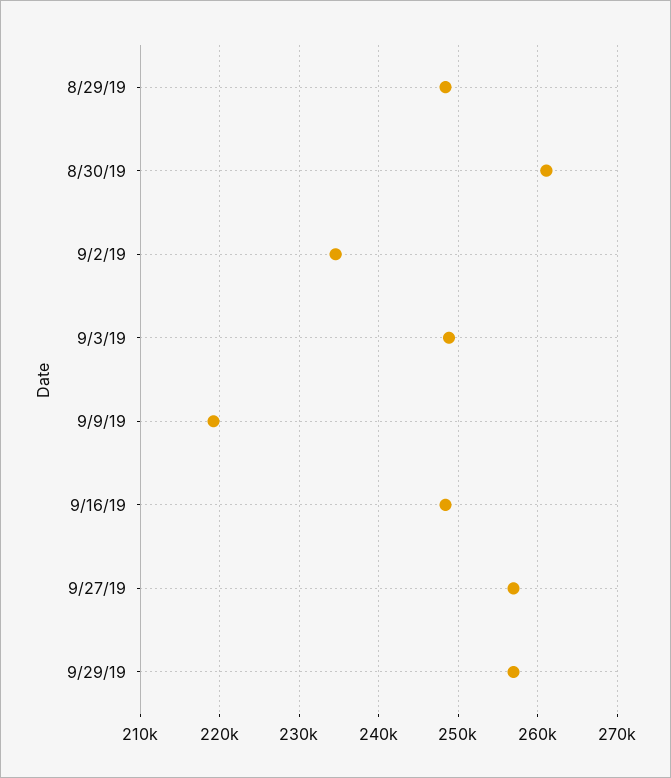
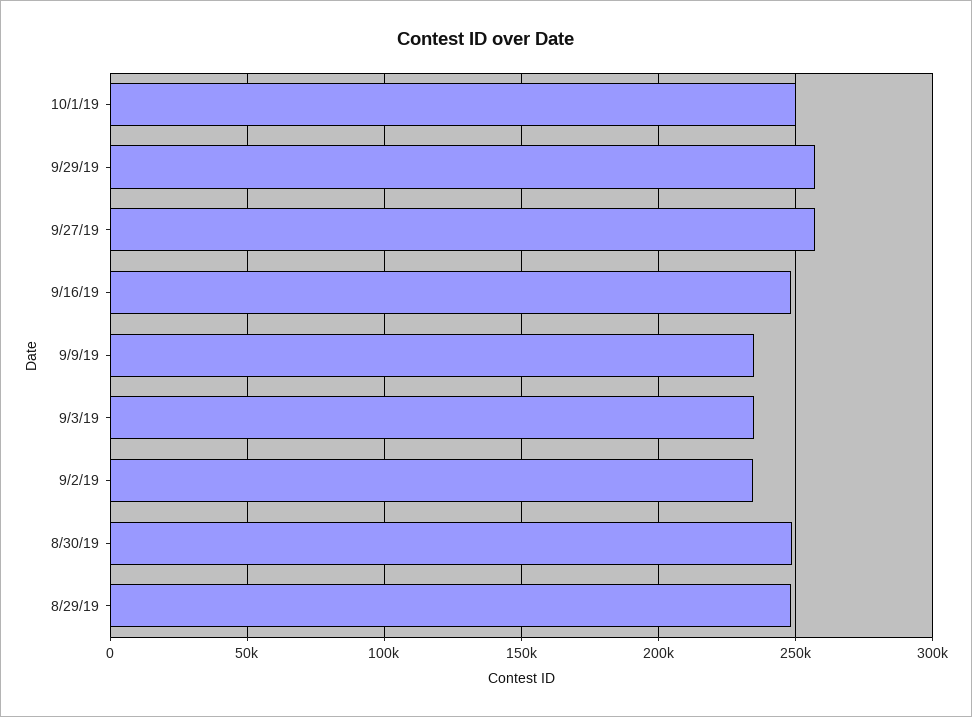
8/30/19: 261000 -> 250000
9/3/19: 249000 -> 235000
9/9/19: 219000 -> 235000
10/1/19: none -> 250000

